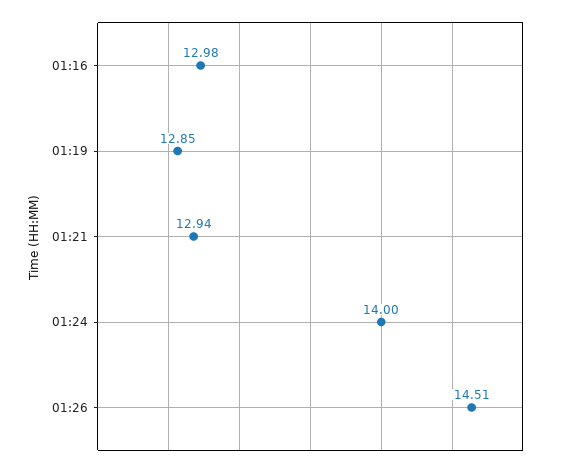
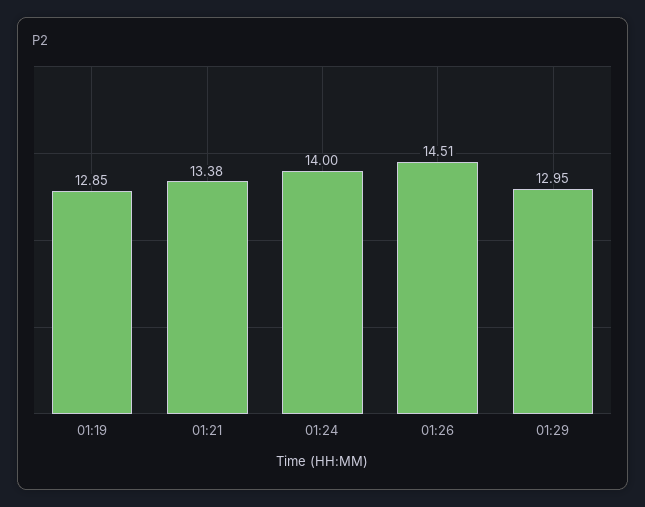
01:16: 12.98 -> none
01:21: 12.94 -> 13.38
01:29: none -> 12.95

